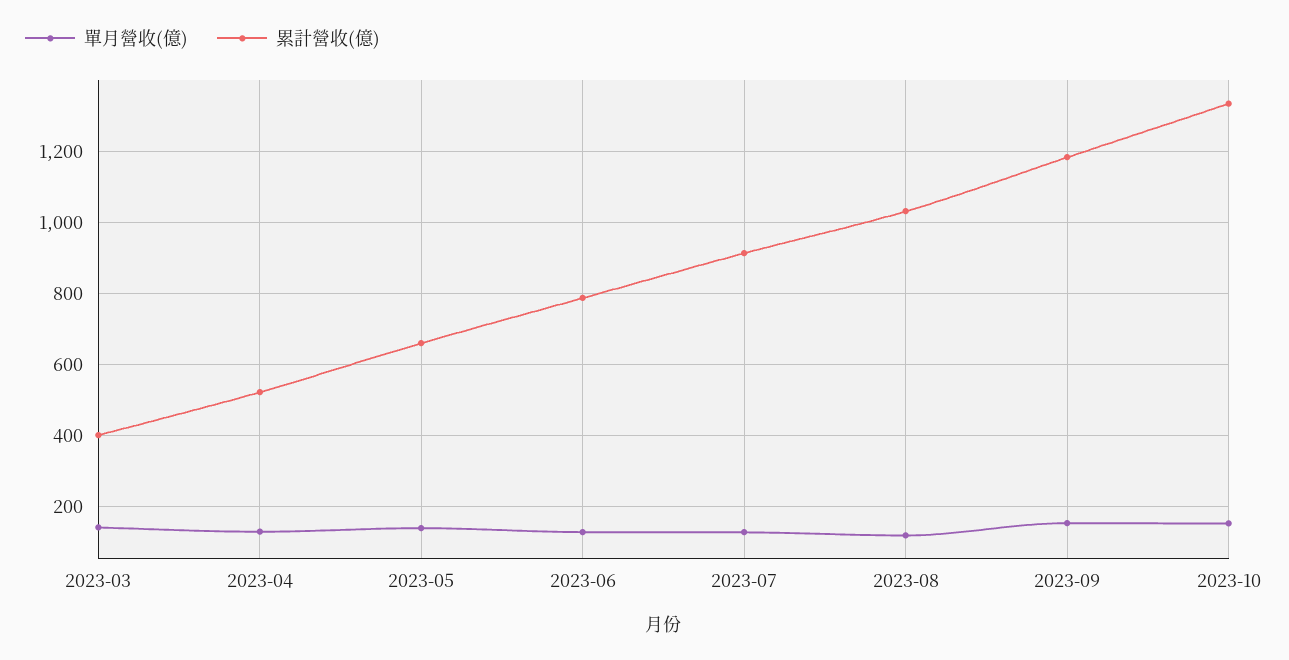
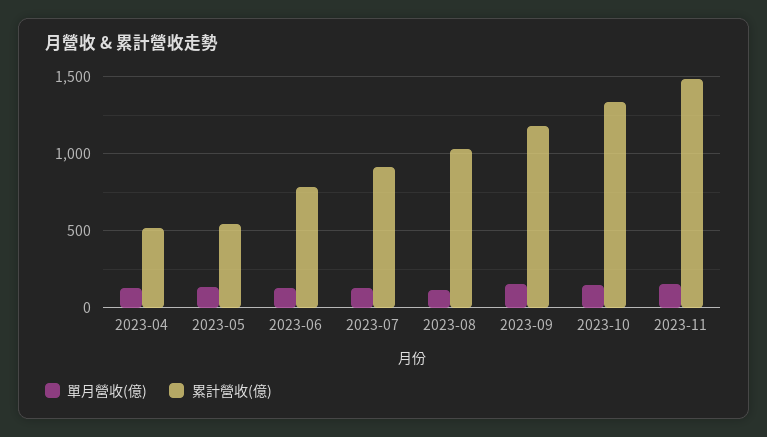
單月營收(億), 2023-03: 140 -> none
累計營收(億), 2023-03: 400 -> none
累計營收(億), 2023-05: 660 -> 550
單月營收(億), 2023-11: none -> 150
累計營收(億), 2023-11: none -> 1500

